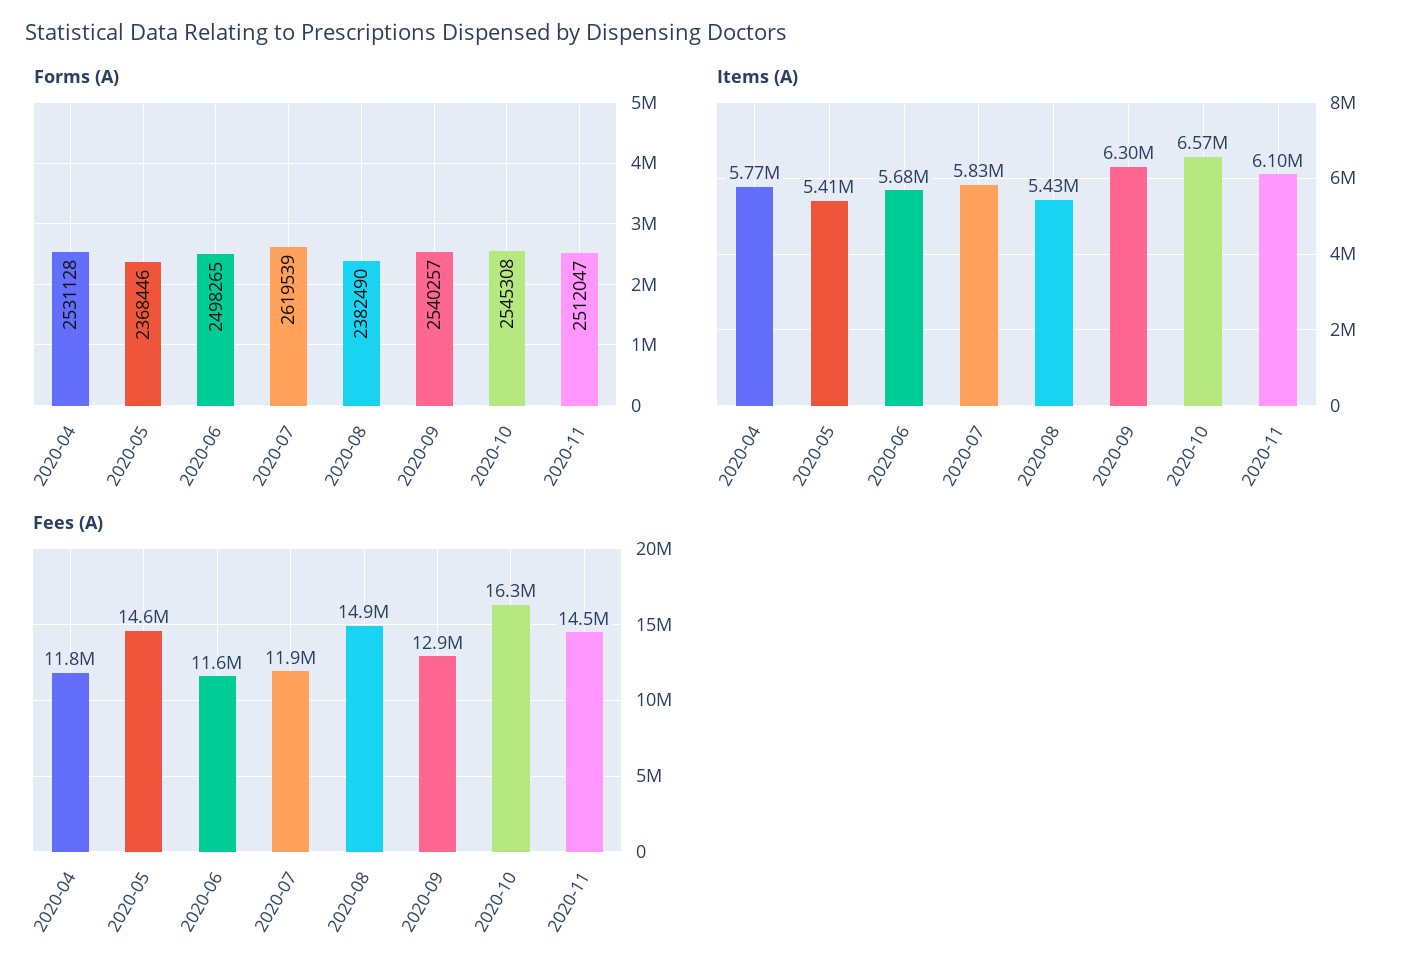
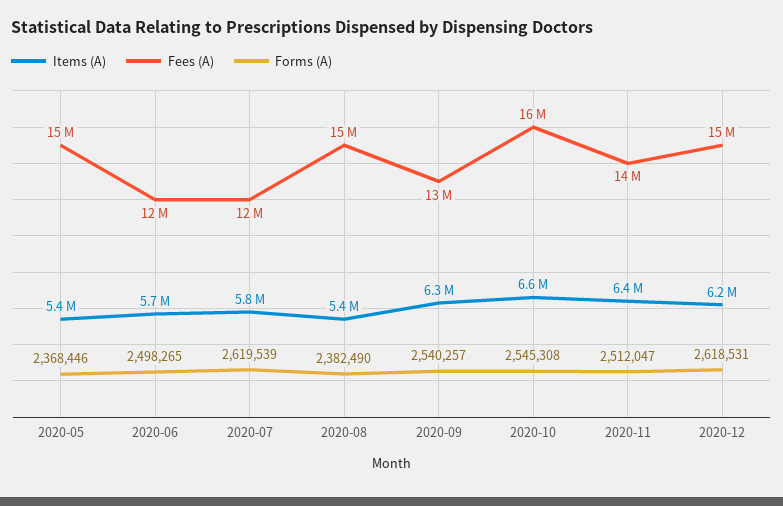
Forms (A), 2020-04: 2531128 -> none
Items (A), 2020-04: 5770000 -> none
Items (A), 2020-11: 6100000 -> 6400000
Fees (A), 2020-04: 11800000 -> none
Items (A), 2020-12: none -> 6200000
Fees (A), 2020-12: none -> 15000000
Forms (A), 2020-12: none -> 2618531

